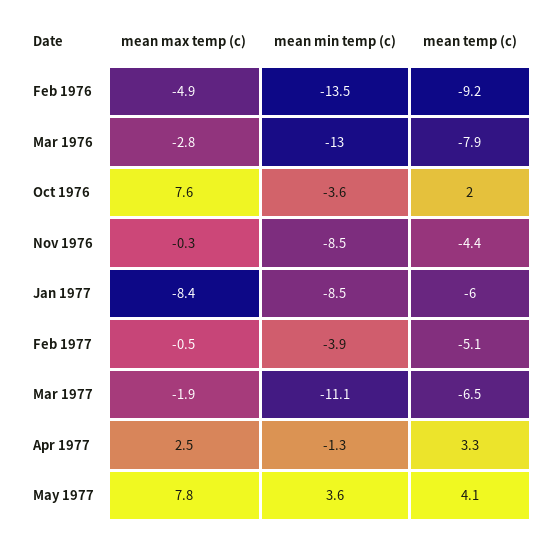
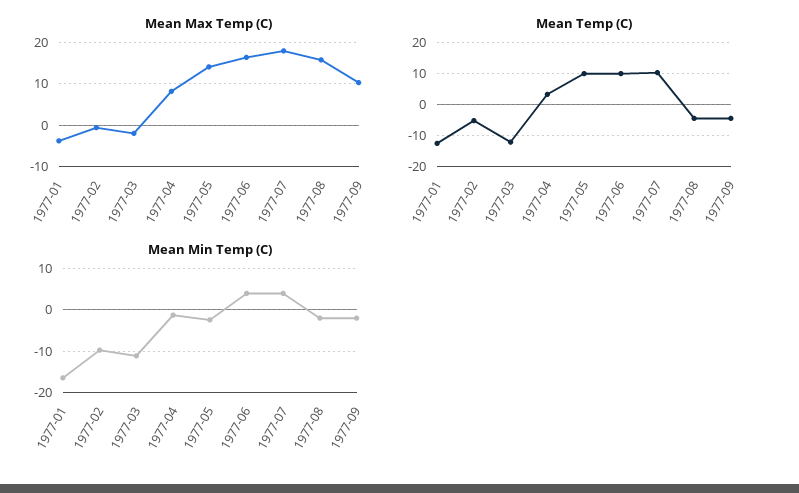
mean max temp (c), Feb 1976: -4.9 -> none
mean min temp (c), Feb 1976: -13.5 -> none
mean temp (c), Feb 1976: -9.2 -> none
mean max temp (c), Mar 1976: -2.8 -> none
mean min temp (c), Mar 1976: -13 -> none
mean temp (c), Mar 1976: -7.9 -> none
mean max temp (c), Oct 1976: 7.6 -> none
mean min temp (c), Oct 1976: -3.6 -> none
mean temp (c), Oct 1976: 2 -> none
mean max temp (c), Nov 1976: -0.3 -> none
mean min temp (c), Nov 1976: -8.5 -> none
mean temp (c), Nov 1976: -4.4 -> none
mean max temp (c), Jan 1977: -8.4 -> -4
mean min temp (c), Jan 1977: -8.5 -> -16
mean temp (c), Jan 1977: -6 -> -12
mean min temp (c), Feb 1977: -3.9 -> -10
mean temp (c), Mar 1977: -6.5 -> -12
mean max temp (c), Apr 1977: 2.5 -> 8
mean max temp (c), May 1977: 7.8 -> 14
mean min temp (c), May 1977: 3.6 -> -2
mean temp (c), May 1977: 4.1 -> 10
mean max temp (c), 1977-06: none -> 16
mean max temp (c), 1977-07: none -> 18
mean max temp (c), 1977-08: none -> 16
mean max temp (c), 1977-09: none -> 10
mean temp (c), 1977-06: none -> 10
mean temp (c), 1977-07: none -> 10
mean temp (c), 1977-08: none -> -4
mean temp (c), 1977-09: none -> -4
mean min temp (c), 1977-06: none -> 4
mean min temp (c), 1977-07: none -> 4
mean min temp (c), 1977-08: none -> -2
mean min temp (c), 1977-09: none -> -2

